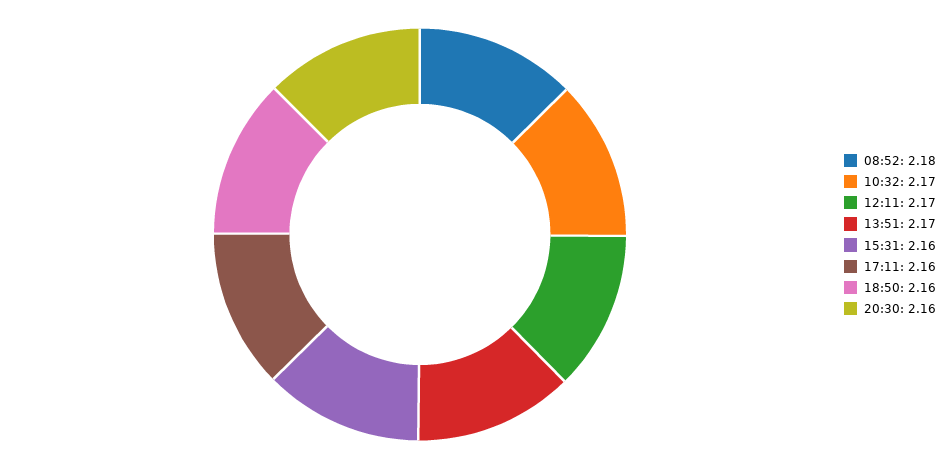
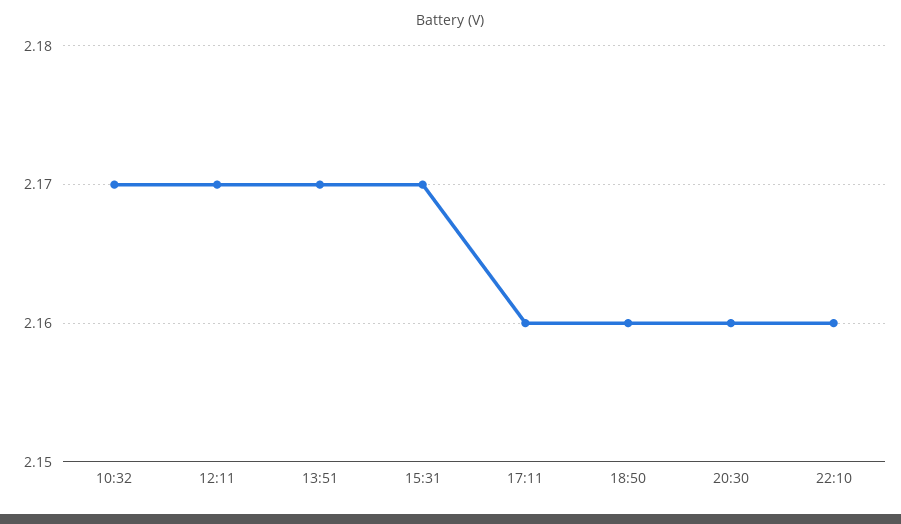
08:52: 2.18 -> none
15:31: 2.16 -> 2.17
22:10: none -> 2.16

